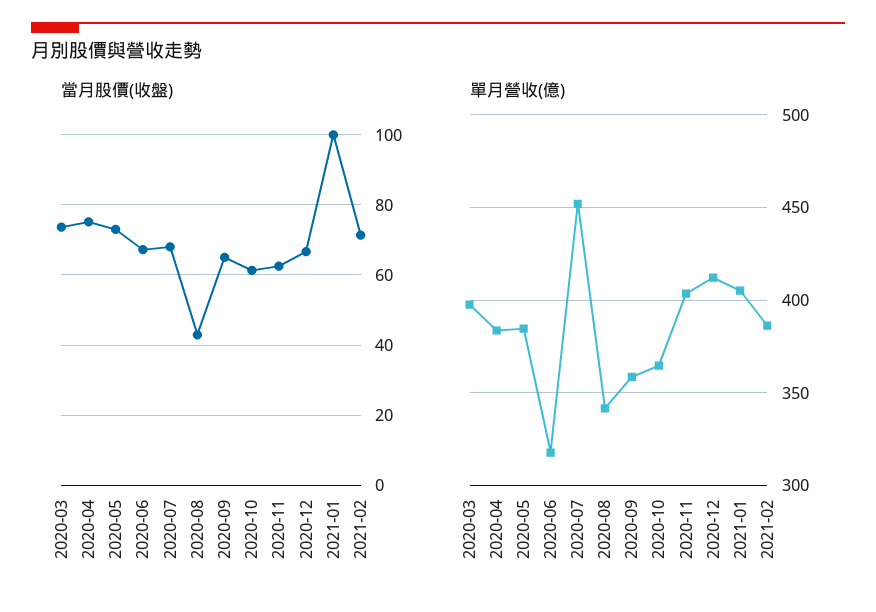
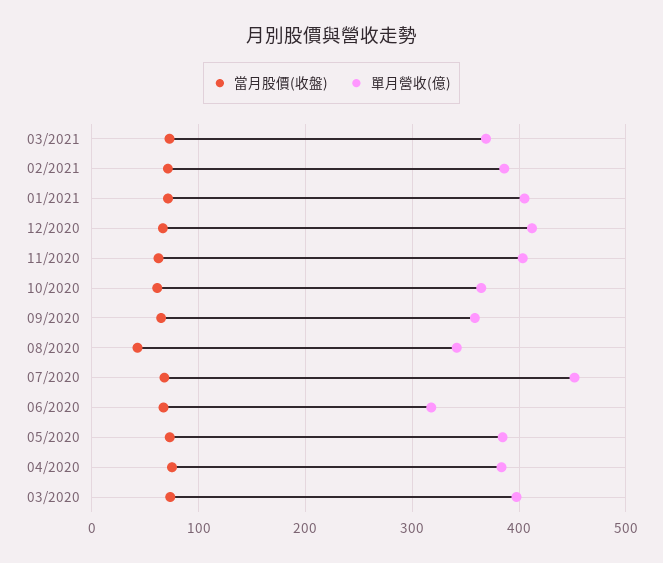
當月股價(收盤), 2021-01: 100 -> 70
當月股價(收盤), 03/2021: none -> 70
單月營收(億), 03/2021: none -> 370

